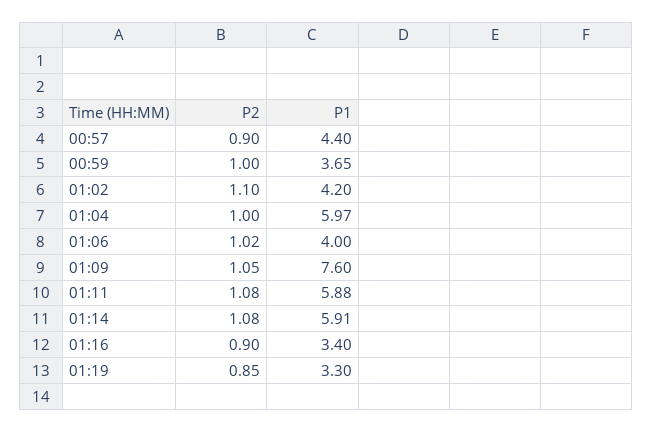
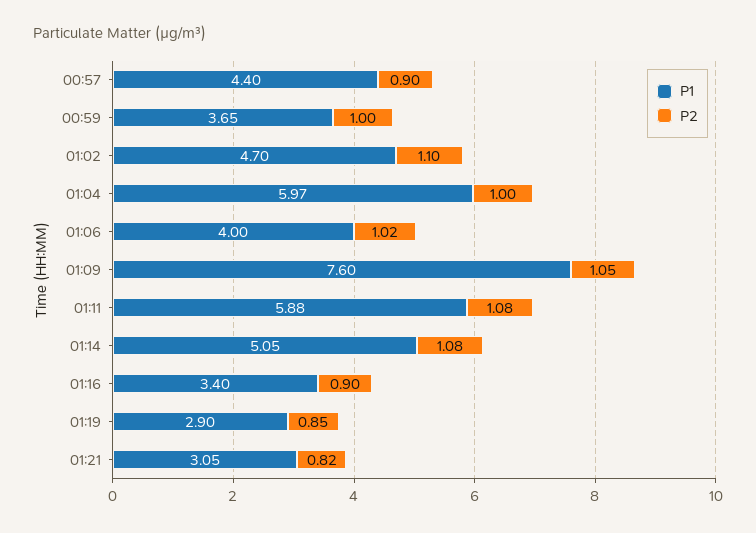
P1, 01:02: 4.2 -> 4.7
P1, 01:14: 5.91 -> 5.05
P1, 01:19: 3.3 -> 2.9
P1, 01:21: none -> 3.05
P2, 01:21: none -> 0.82

